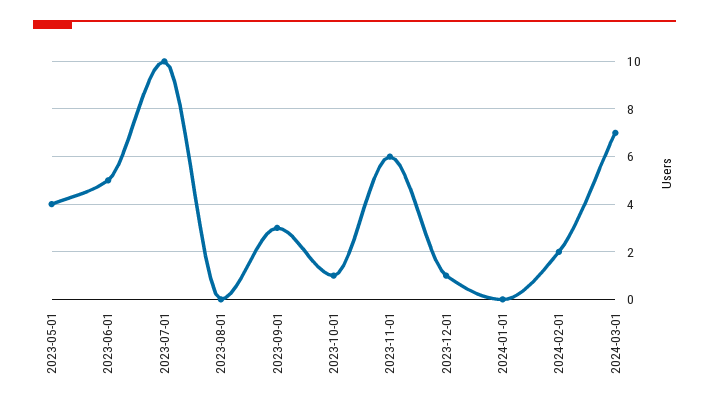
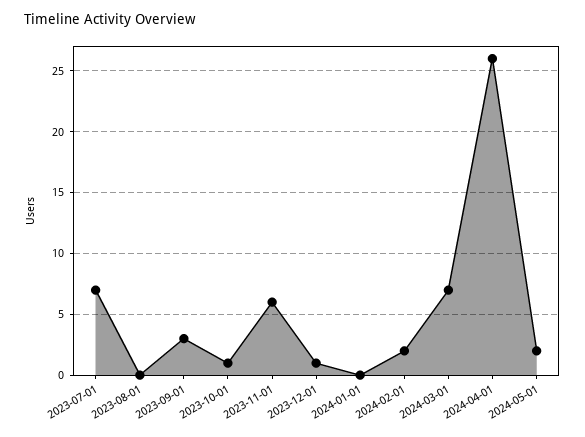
2023-05-01: 4 -> none
2023-06-01: 5 -> none
2023-07-01: 10 -> 7
2024-04-01: none -> 26
2024-05-01: none -> 2

